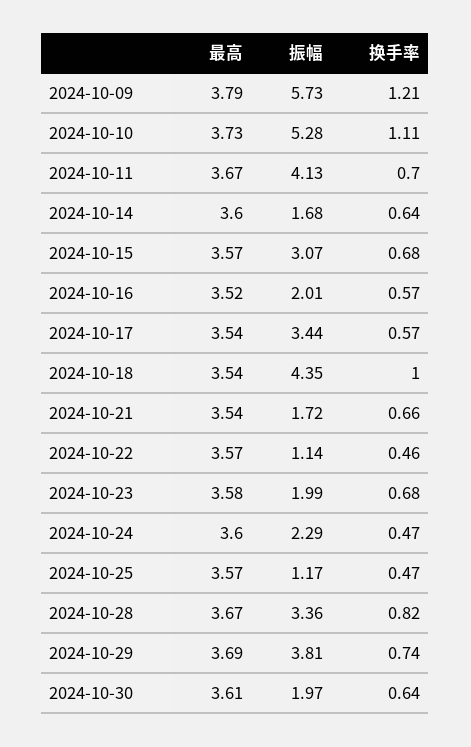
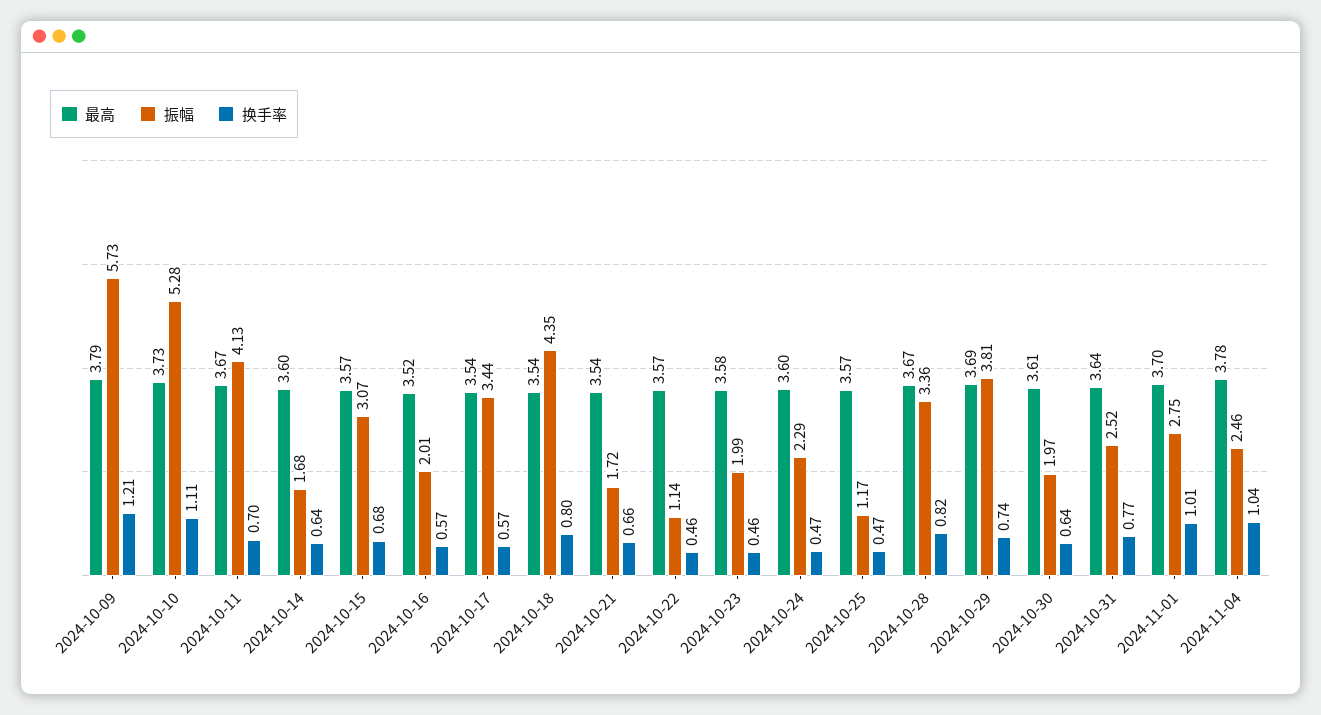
换手率, 2024-10-18: 1 -> 0.8
换手率, 2024-10-23: 0.68 -> 0.46
最高, 2024-10-31: none -> 3.64
振幅, 2024-10-31: none -> 2.52
换手率, 2024-10-31: none -> 0.77
最高, 2024-11-01: none -> 3.7
振幅, 2024-11-01: none -> 2.75
换手率, 2024-11-01: none -> 1.01
最高, 2024-11-04: none -> 3.78
振幅, 2024-11-04: none -> 2.46
换手率, 2024-11-04: none -> 1.04

